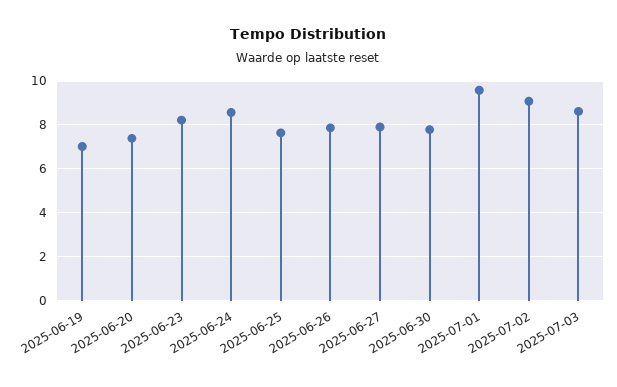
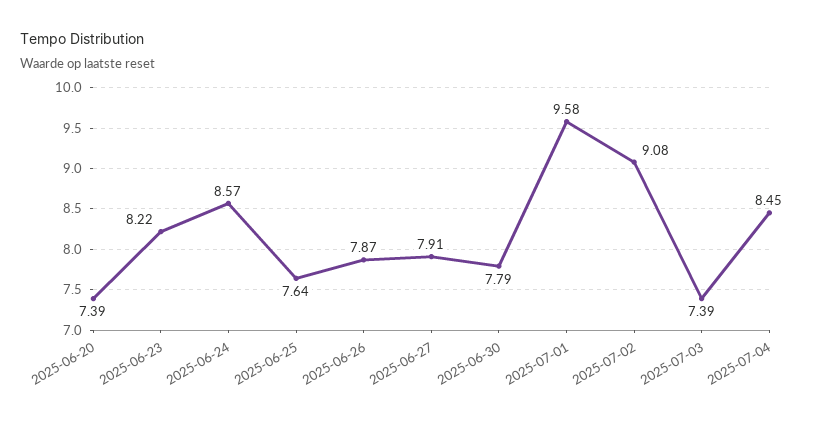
2025-06-19: 7 -> none
2025-07-03: 8.5 -> 7.39
2025-07-04: none -> 8.45

